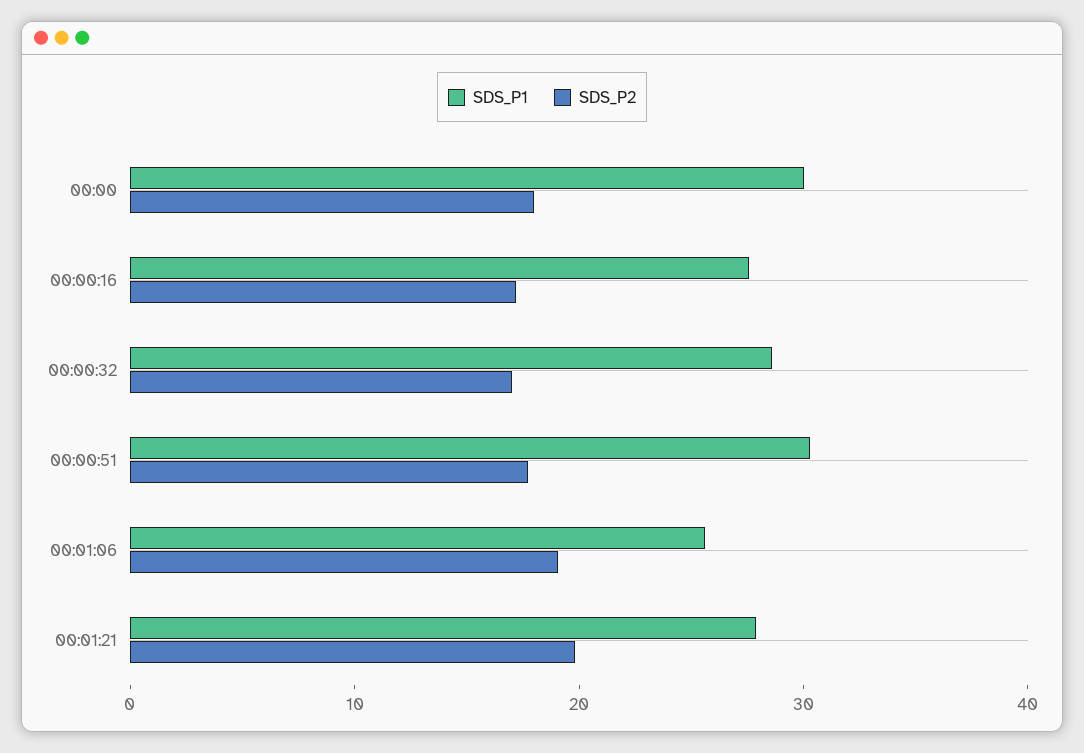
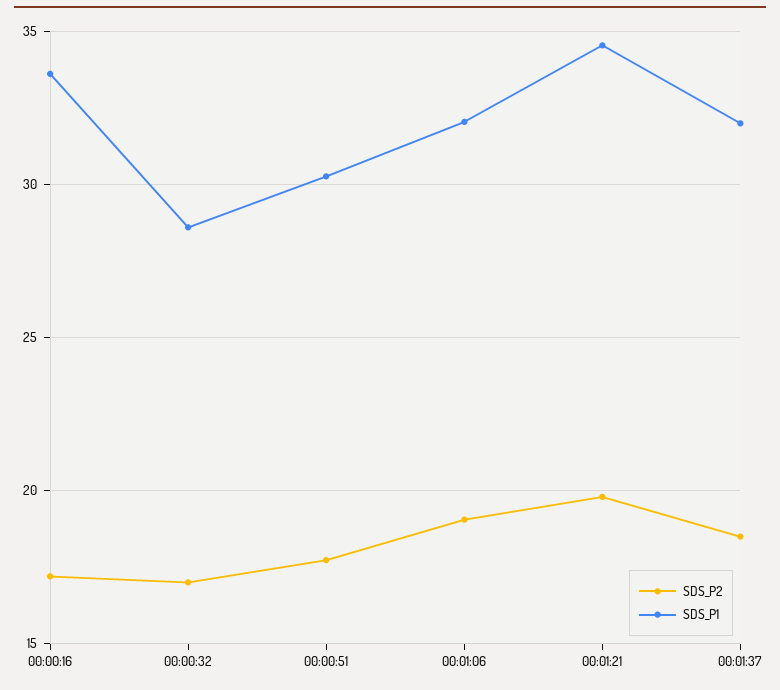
SDS_P1, 00:00: 30 -> none
SDS_P2, 00:00: 18 -> none
SDS_P1, 00:00:16: 28 -> 33.5
SDS_P1, 00:01:06: 26 -> 32
SDS_P1, 00:01:21: 28 -> 34.5
SDS_P2, 00:01:37: none -> 18.5
SDS_P1, 00:01:37: none -> 32

